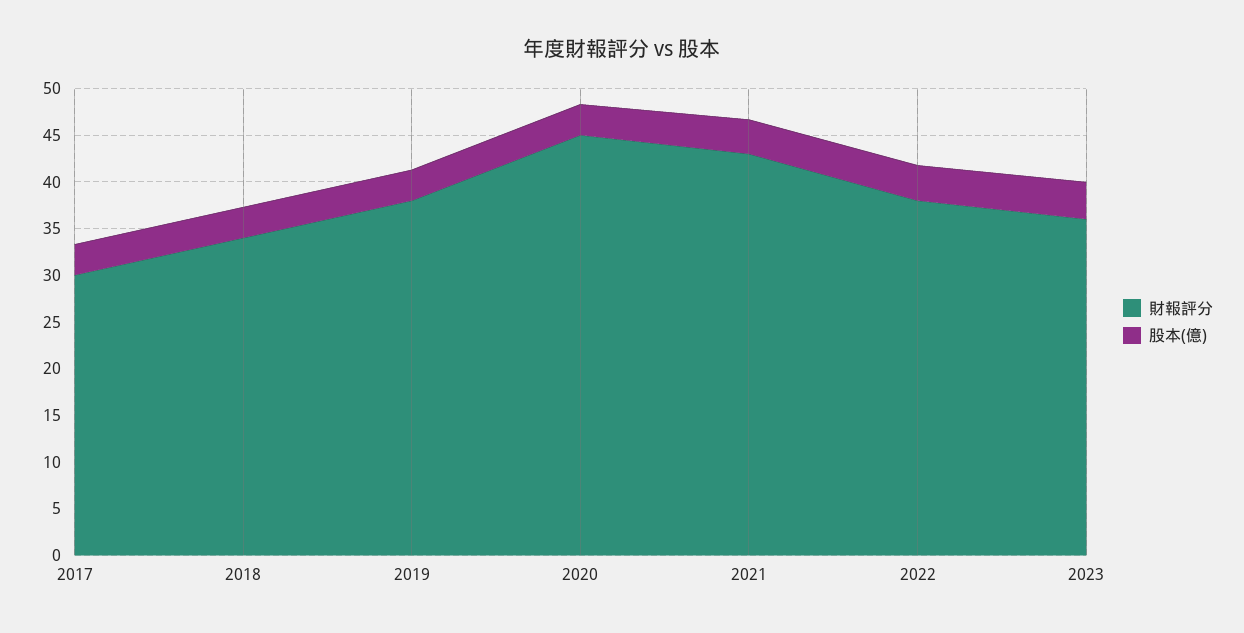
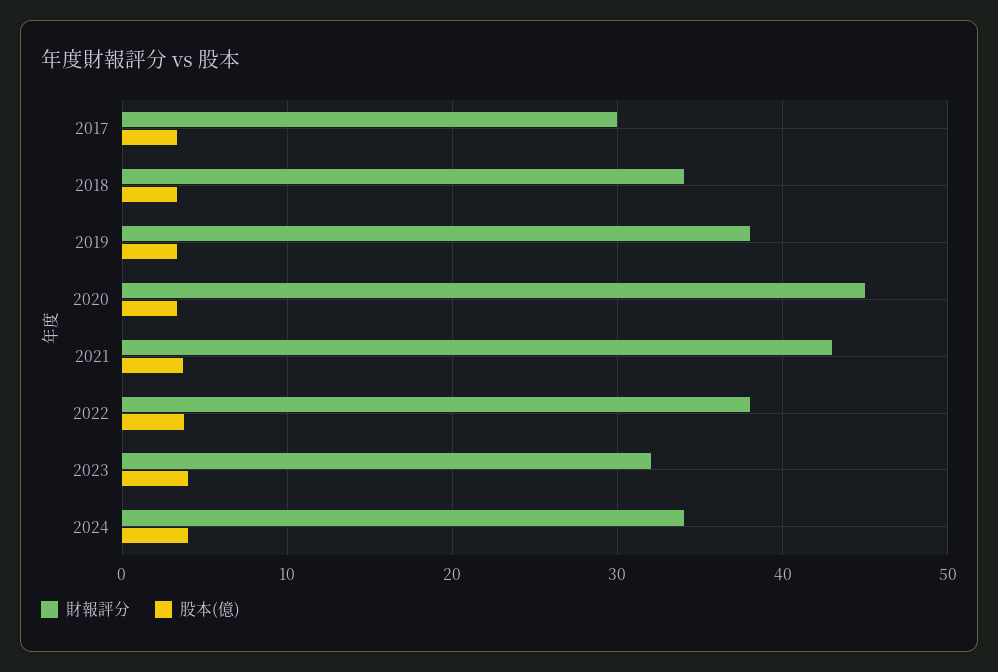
財報評分, 2023: 36 -> 32
財報評分, 2024: none -> 34
股本(億), 2024: none -> 4

